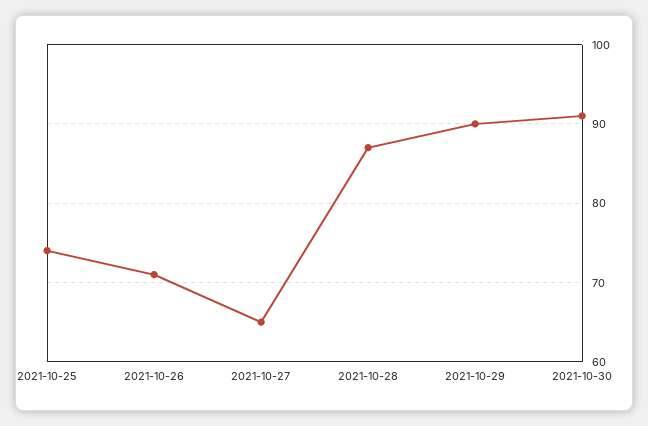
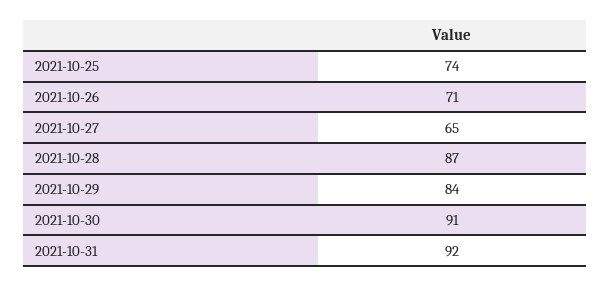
2021-10-29: 90 -> 84
2021-10-31: none -> 92

